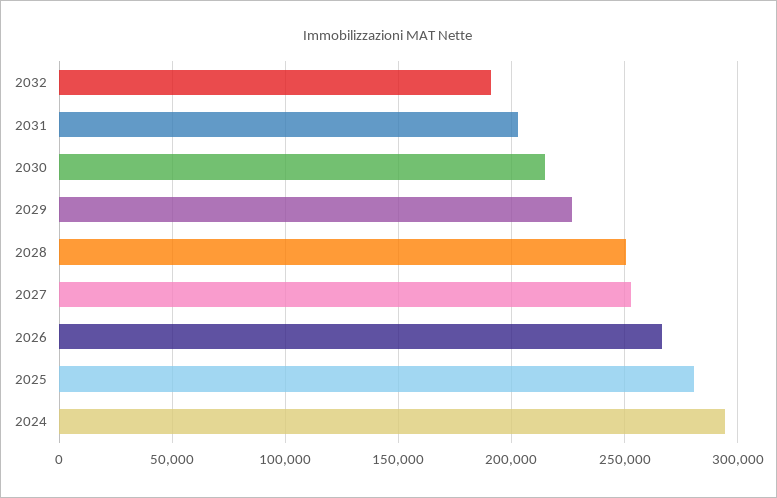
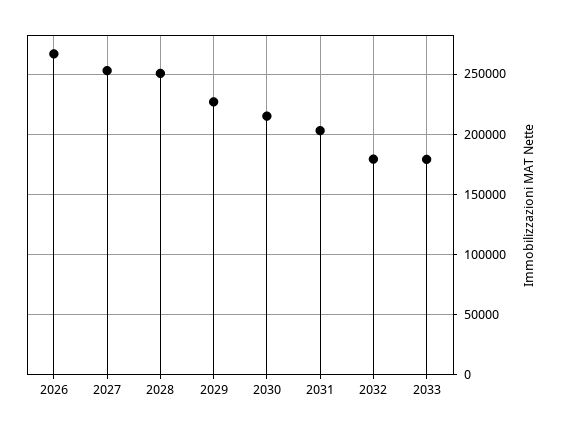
2032: 190000 -> 180000
2025: 280000 -> none
2024: 295000 -> none
2033: none -> 180000

